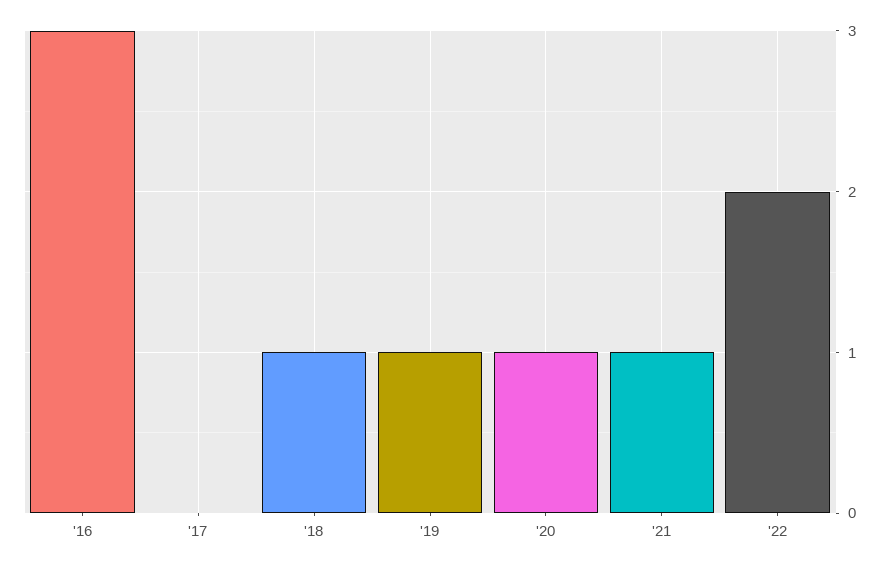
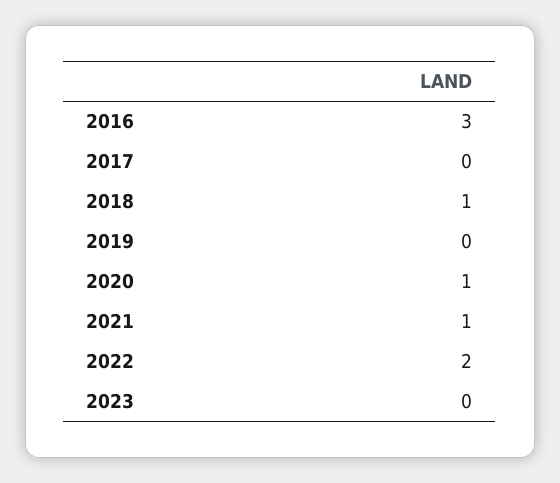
'19: 1 -> 0
2023: none -> 0

